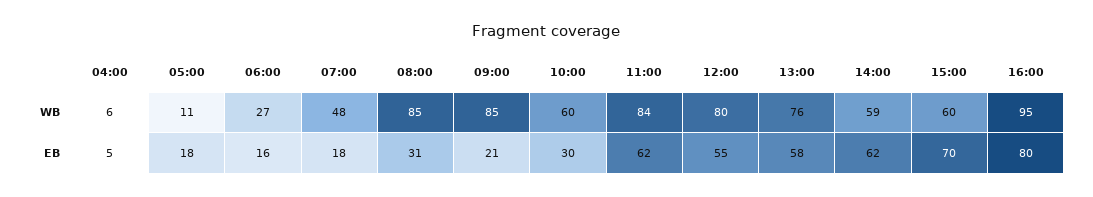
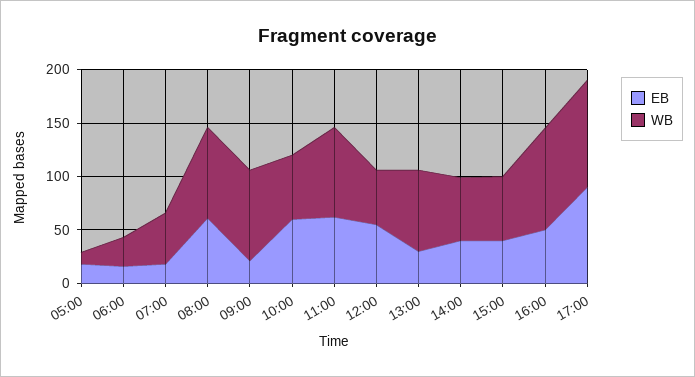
WB, 04:00: 6 -> none
WB, 12:00: 80 -> 50
EB, 04:00: 5 -> none
EB, 08:00: 31 -> 60
EB, 10:00: 30 -> 60
EB, 13:00: 58 -> 30
EB, 14:00: 62 -> 40
EB, 15:00: 70 -> 40
EB, 16:00: 80 -> 50
EB, 17:00: none -> 90
WB, 17:00: none -> 100

